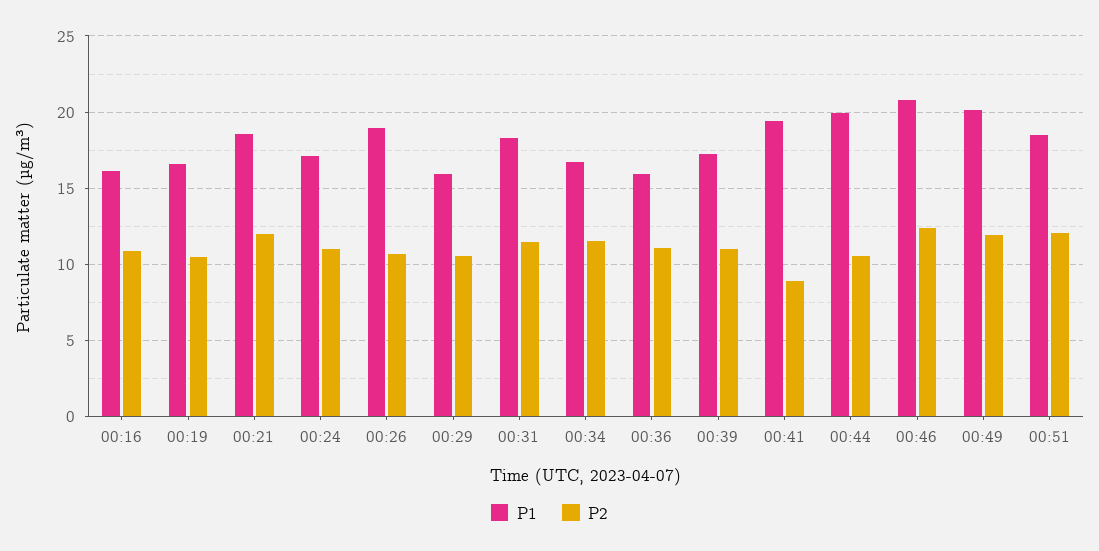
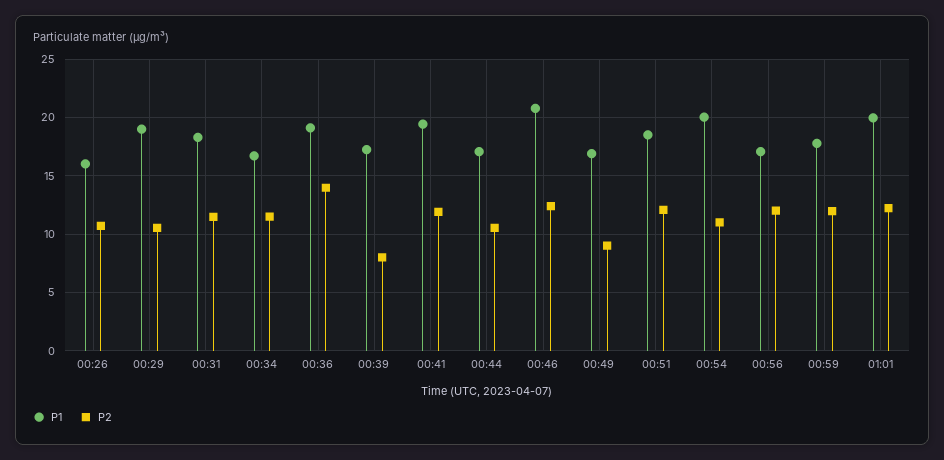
P1, 00:16: 16 -> none
P2, 00:16: 11 -> none
P1, 00:19: 16.5 -> none
P2, 00:19: 10.5 -> none
P1, 00:21: 18.5 -> none
P2, 00:21: 12 -> none
P1, 00:24: 17 -> none
P2, 00:24: 11 -> none
P1, 00:26: 19 -> 16
P1, 00:29: 16 -> 19
P1, 00:36: 16 -> 19
P2, 00:36: 11 -> 14
P2, 00:39: 11 -> 8
P2, 00:41: 9 -> 12
P1, 00:44: 20 -> 17
P1, 00:49: 20 -> 17
P2, 00:49: 12 -> 9
P1, 00:54: none -> 20
P2, 00:54: none -> 11
P1, 00:56: none -> 17
P2, 00:56: none -> 12
P1, 00:59: none -> 18
P2, 00:59: none -> 12
P1, 01:01: none -> 20
P2, 01:01: none -> 12

